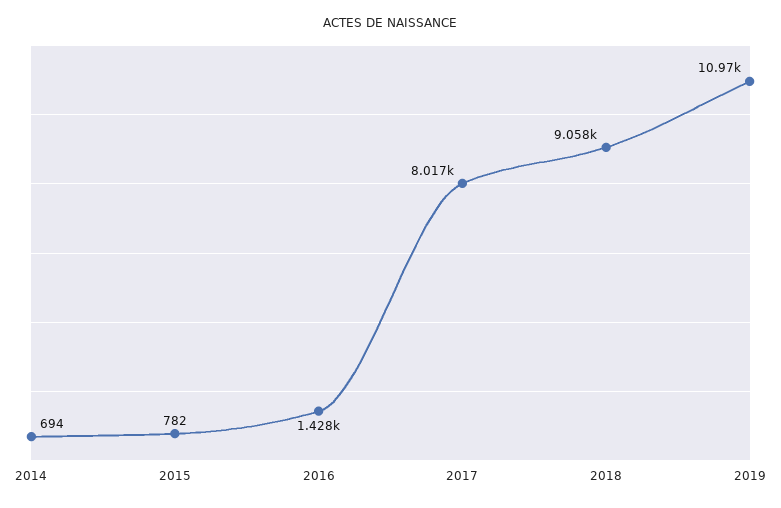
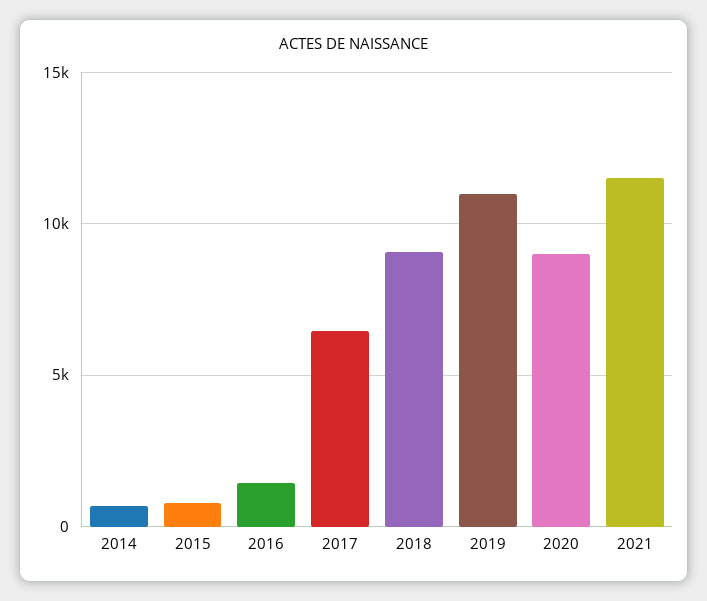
2017: 8017 -> 6500
2020: none -> 9000
2021: none -> 11500

